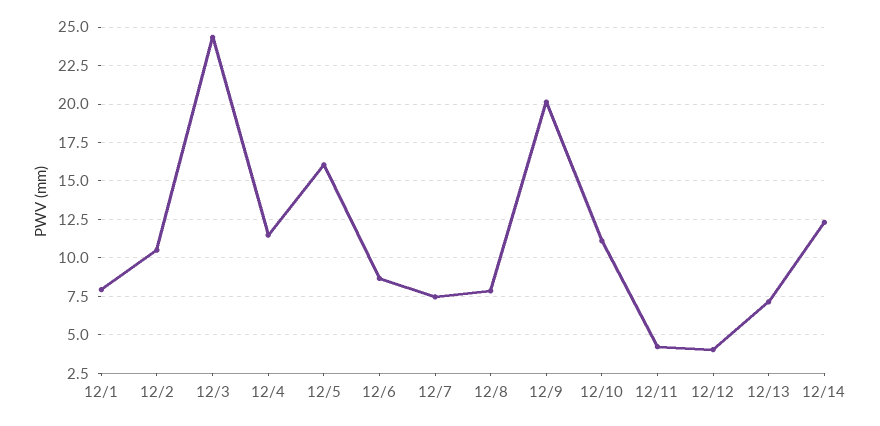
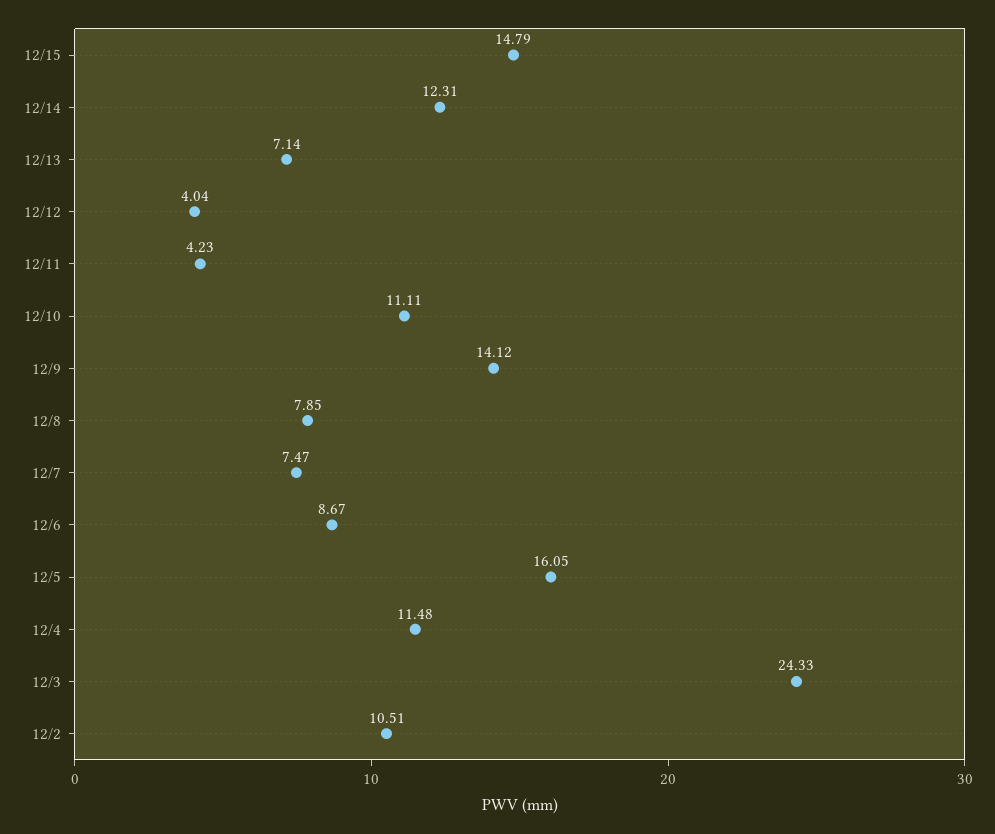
12/1: 8 -> none
12/9: 20 -> 14.12
12/15: none -> 14.79

